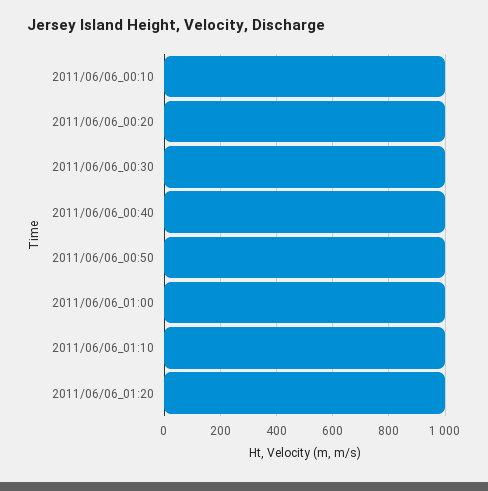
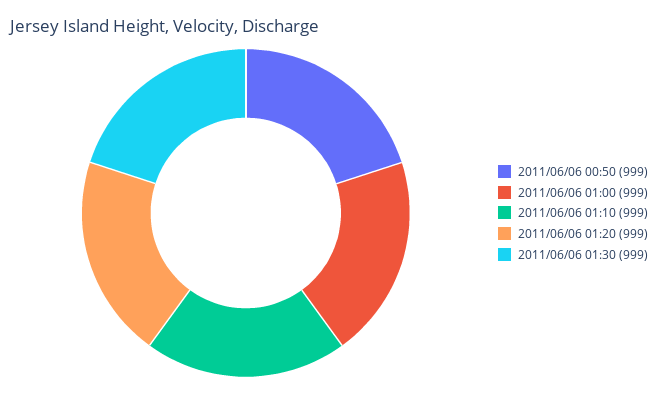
2011/06/06_00:10: 1000 -> none
2011/06/06_00:20: 1000 -> none
2011/06/06_00:30: 1000 -> none
2011/06/06_00:40: 1000 -> none
2011/06/06 01:30: none -> 999

